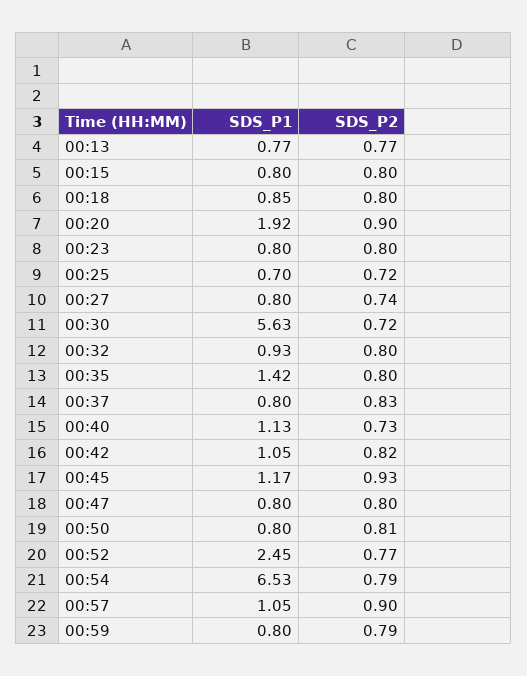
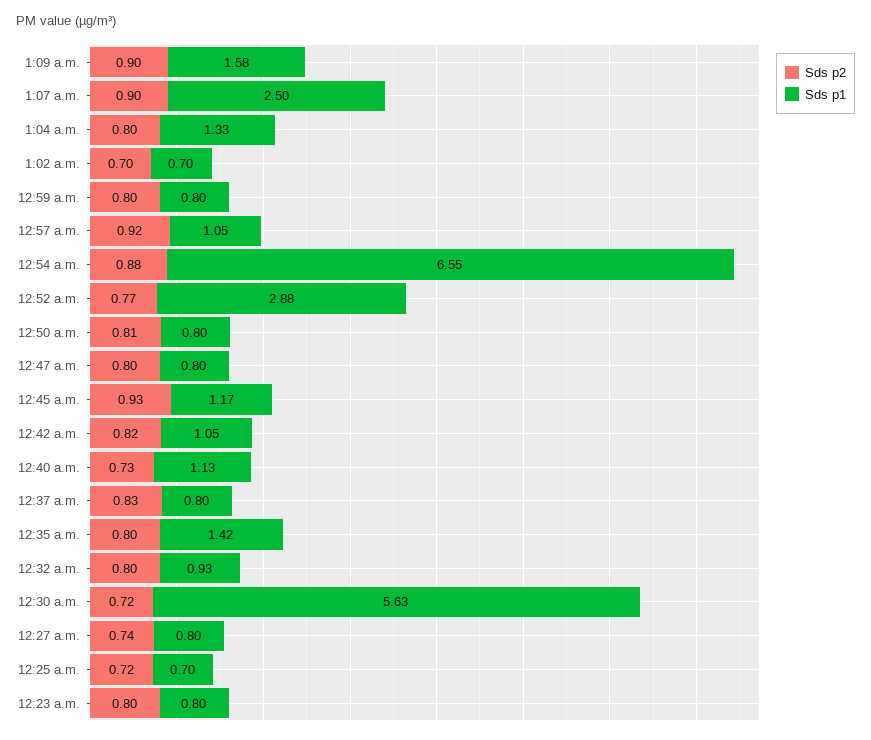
SDS_P1, 00:13: 0.77 -> none
SDS_P2, 00:13: 0.77 -> none
SDS_P1, 00:15: 0.8 -> none
SDS_P2, 00:15: 0.8 -> none
SDS_P1, 00:18: 0.85 -> none
SDS_P2, 00:18: 0.8 -> none
SDS_P1, 00:20: 1.92 -> none
SDS_P2, 00:20: 0.9 -> none
SDS_P1, 00:52: 2.45 -> 2.88
SDS_P1, 00:54: 6.53 -> 6.55
SDS_P2, 00:54: 0.79 -> 0.88
SDS_P2, 00:57: 0.9 -> 0.92
SDS_P2, 00:59: 0.79 -> 0.8
SDS_P2, 1:09 a.m.: none -> 0.9
SDS_P1, 1:09 a.m.: none -> 1.58
SDS_P2, 1:07 a.m.: none -> 0.9
SDS_P1, 1:07 a.m.: none -> 2.5
SDS_P2, 1:04 a.m.: none -> 0.8
SDS_P1, 1:04 a.m.: none -> 1.33
SDS_P2, 1:02 a.m.: none -> 0.7
SDS_P1, 1:02 a.m.: none -> 0.7

